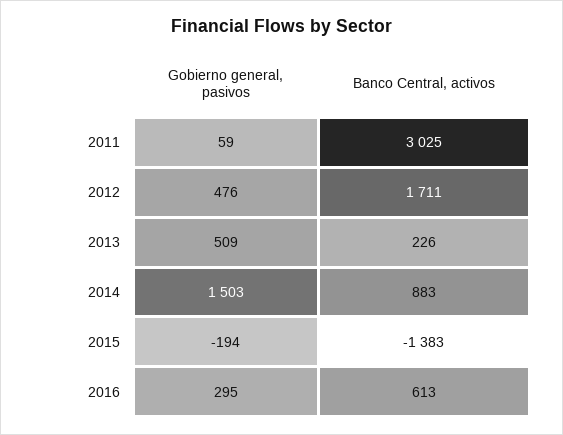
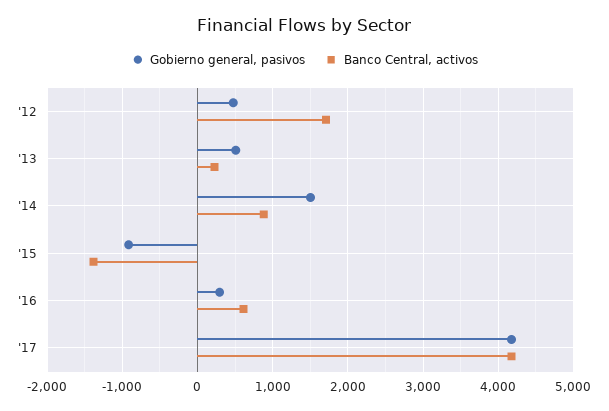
Gobierno general, pasivos, 2011: 59 -> none
Banco Central, activos, 2011: 3025 -> none
Gobierno general, pasivos, 2015: -194 -> -900
Gobierno general, pasivos, '17: none -> 4200
Banco Central, activos, '17: none -> 4200

